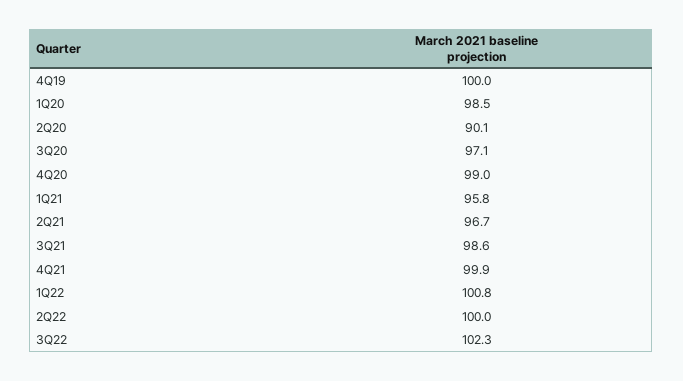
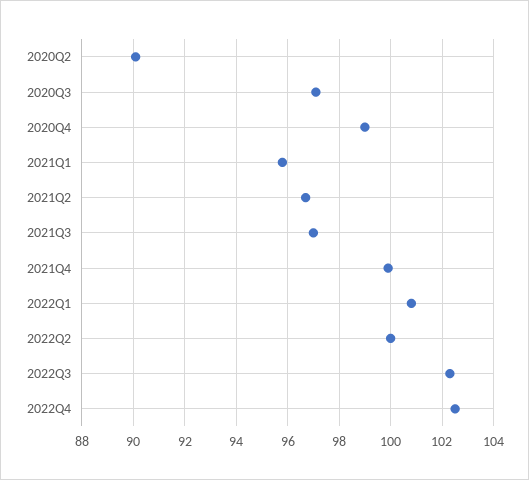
4Q19: 100 -> none
1Q20: 98.5 -> none
3Q21: 98.6 -> 97
2022Q4: none -> 102.5

